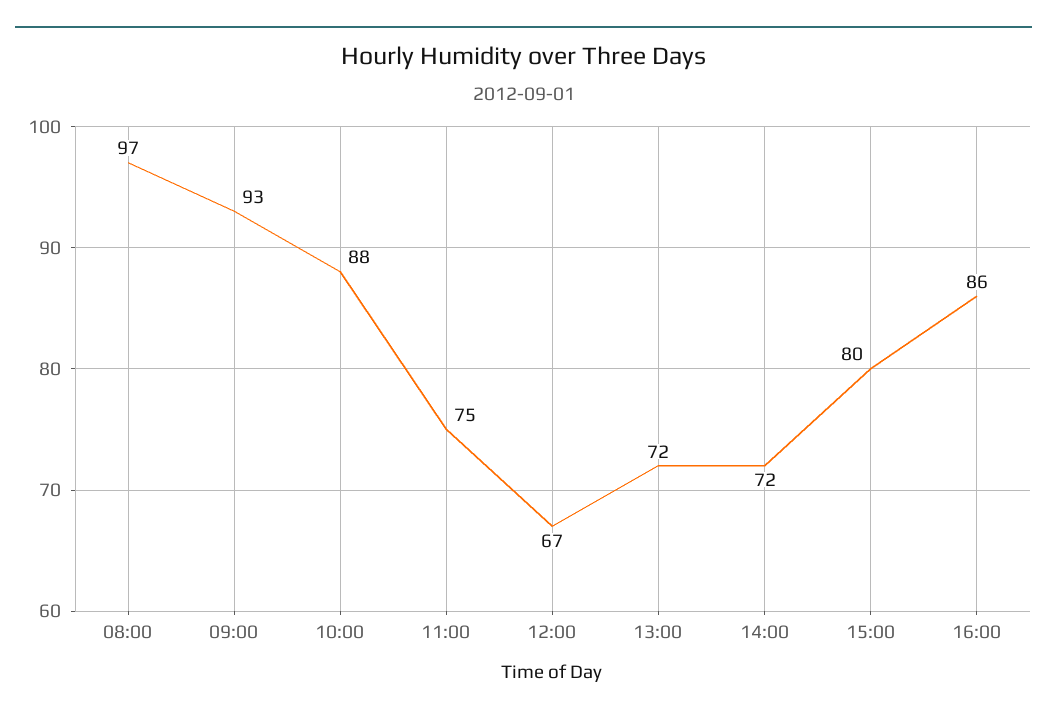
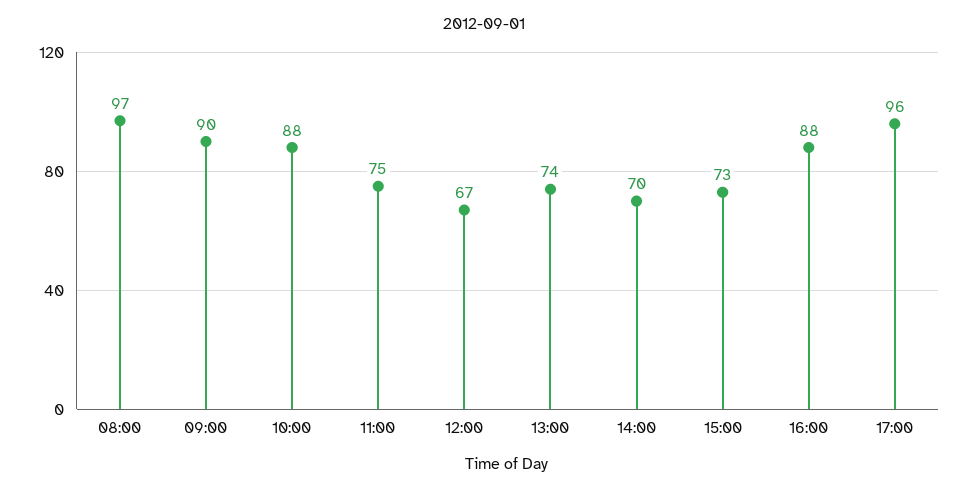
09:00: 93 -> 90
13:00: 72 -> 74
14:00: 72 -> 70
15:00: 80 -> 73
16:00: 86 -> 88
17:00: none -> 96

